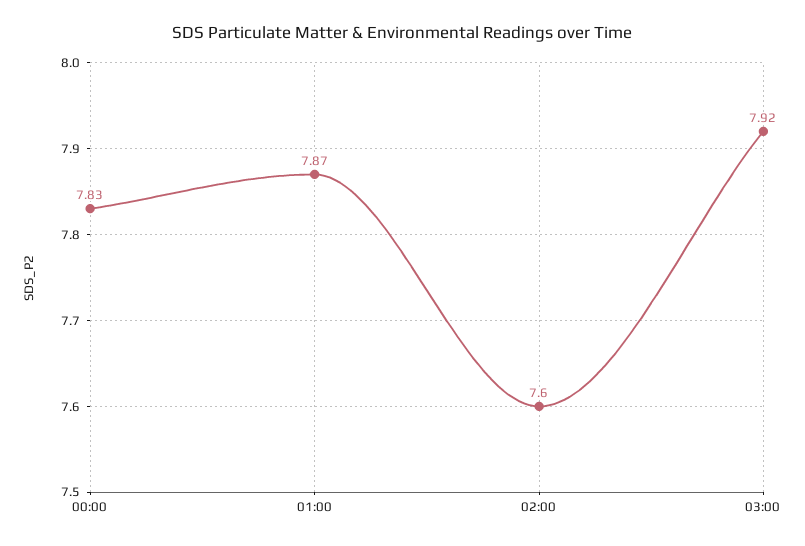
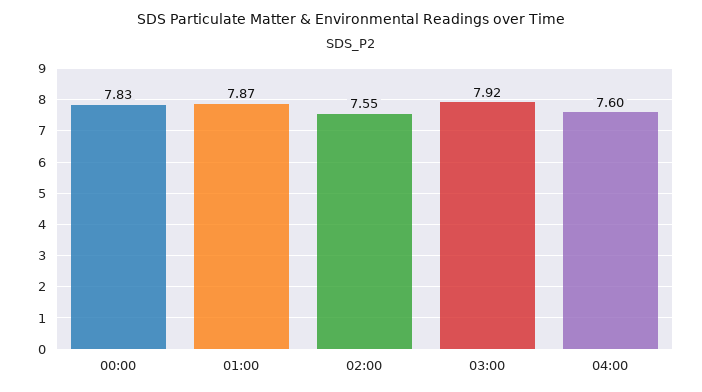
02:00: 7.6 -> 7.55
04:00: none -> 7.6

